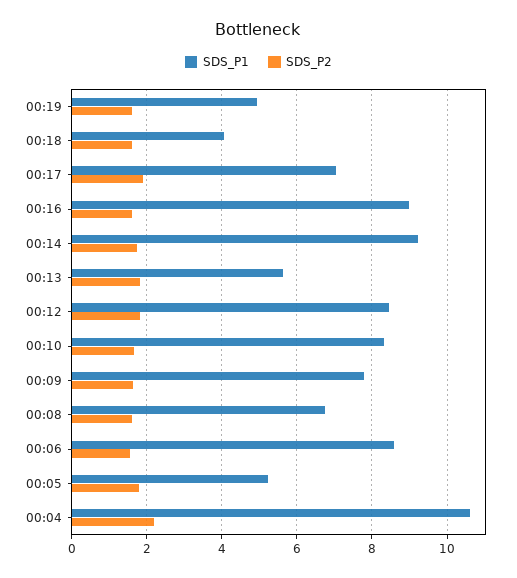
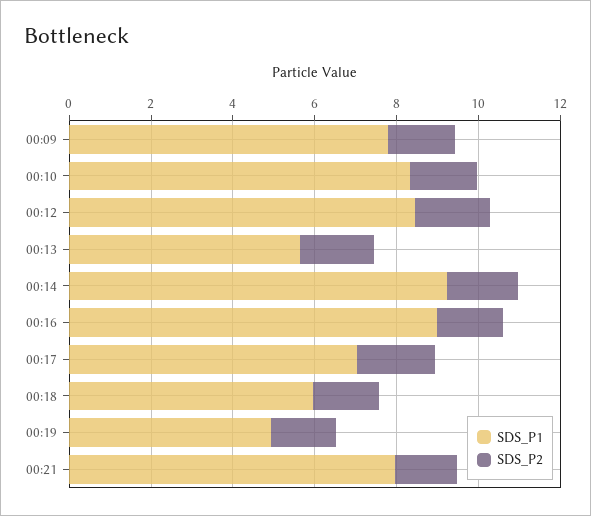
SDS_P1, 00:18: 4 -> 6
SDS_P1, 00:08: 6.8 -> none
SDS_P2, 00:08: 1.6 -> none
SDS_P1, 00:06: 8.6 -> none
SDS_P2, 00:06: 1.6 -> none
SDS_P1, 00:05: 5.2 -> none
SDS_P2, 00:05: 1.8 -> none
SDS_P1, 00:04: 10.6 -> none
SDS_P2, 00:04: 2.2 -> none
SDS_P1, 00:21: none -> 8
SDS_P2, 00:21: none -> 1.5

